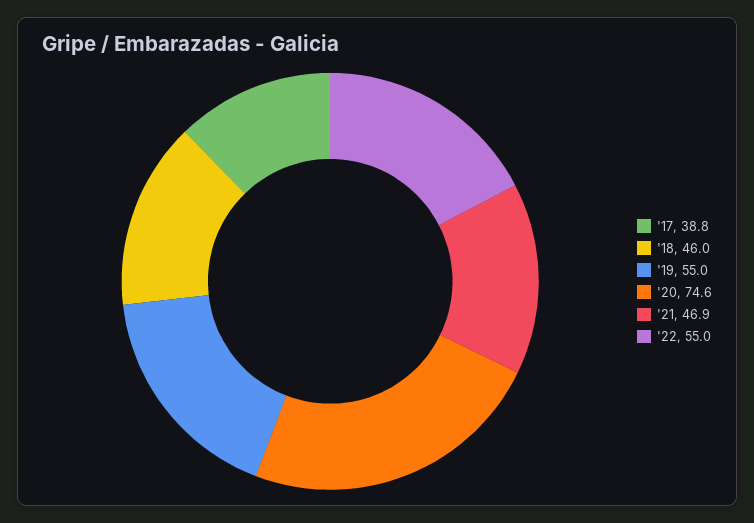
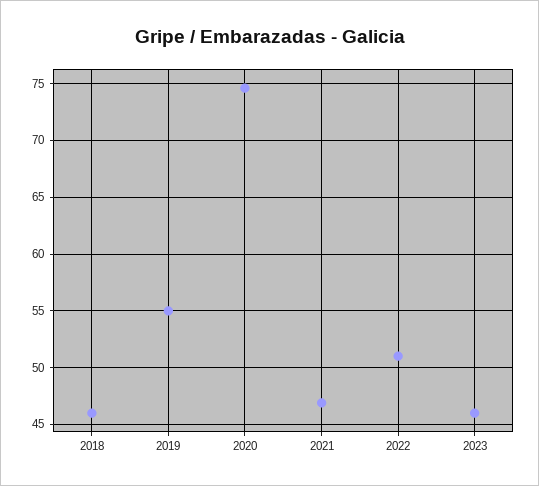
'17: 38.8 -> none
'22: 55 -> 51
2023: none -> 46

